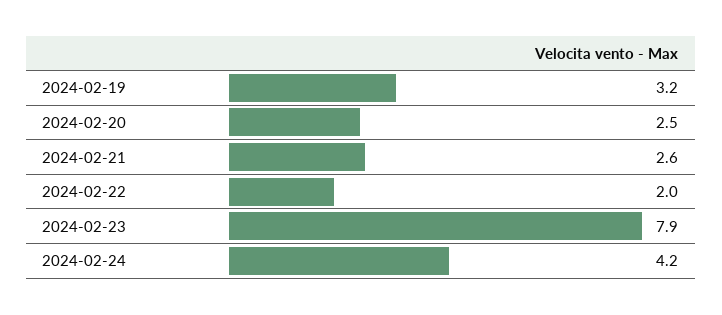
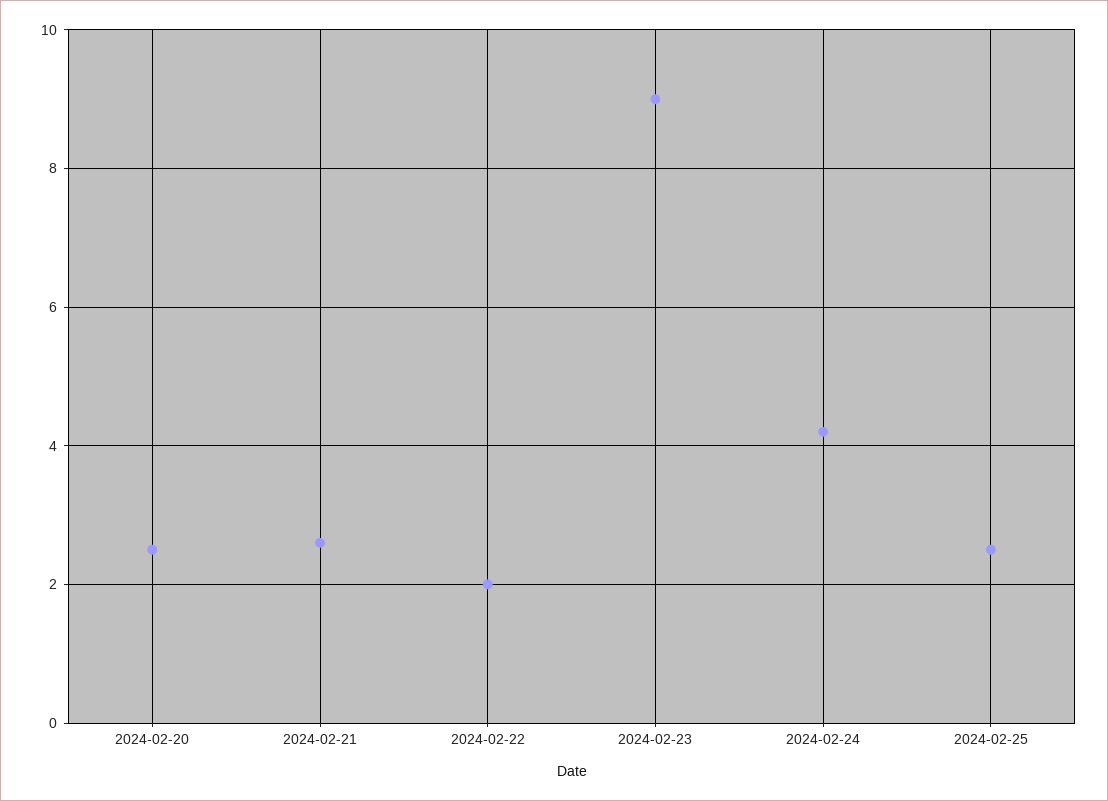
2024-02-19: 3.2 -> none
2024-02-23: 7.9 -> 9
2024-02-25: none -> 2.5

